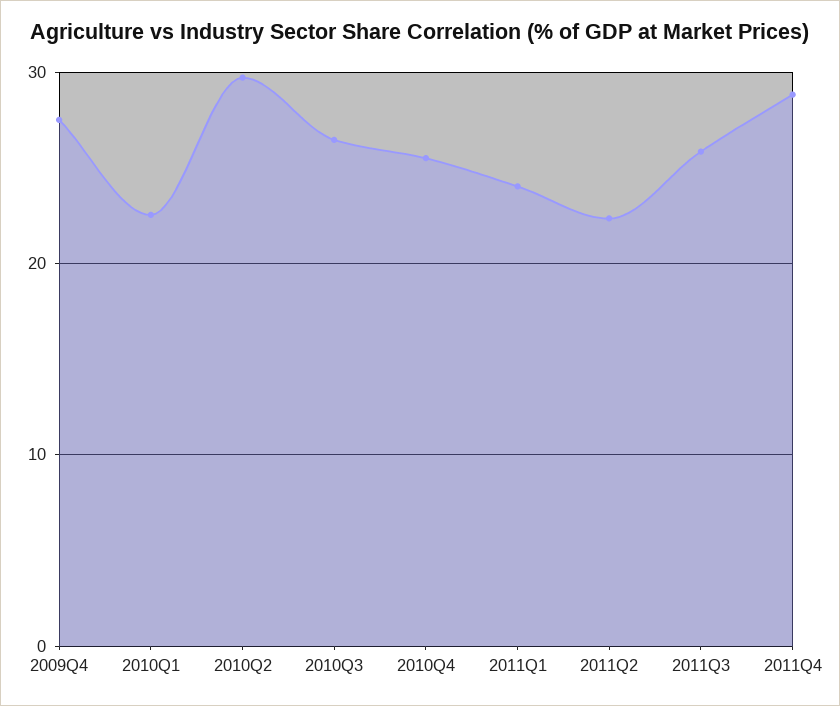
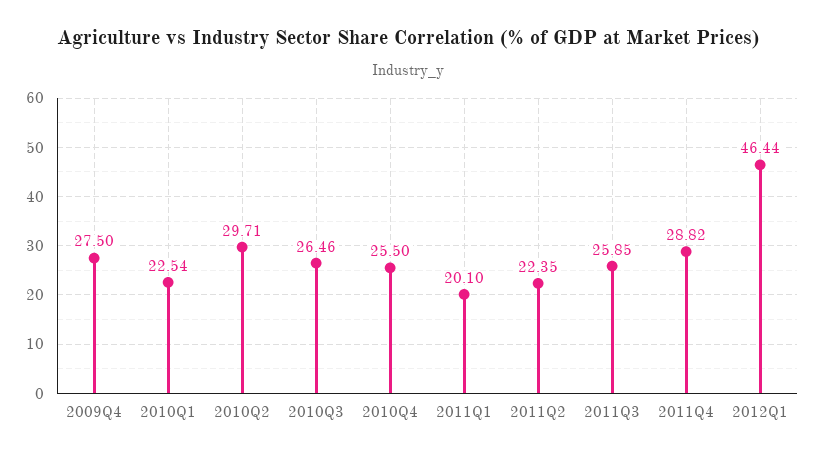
2011Q1: 24 -> 20.1
2012Q1: none -> 46.44

